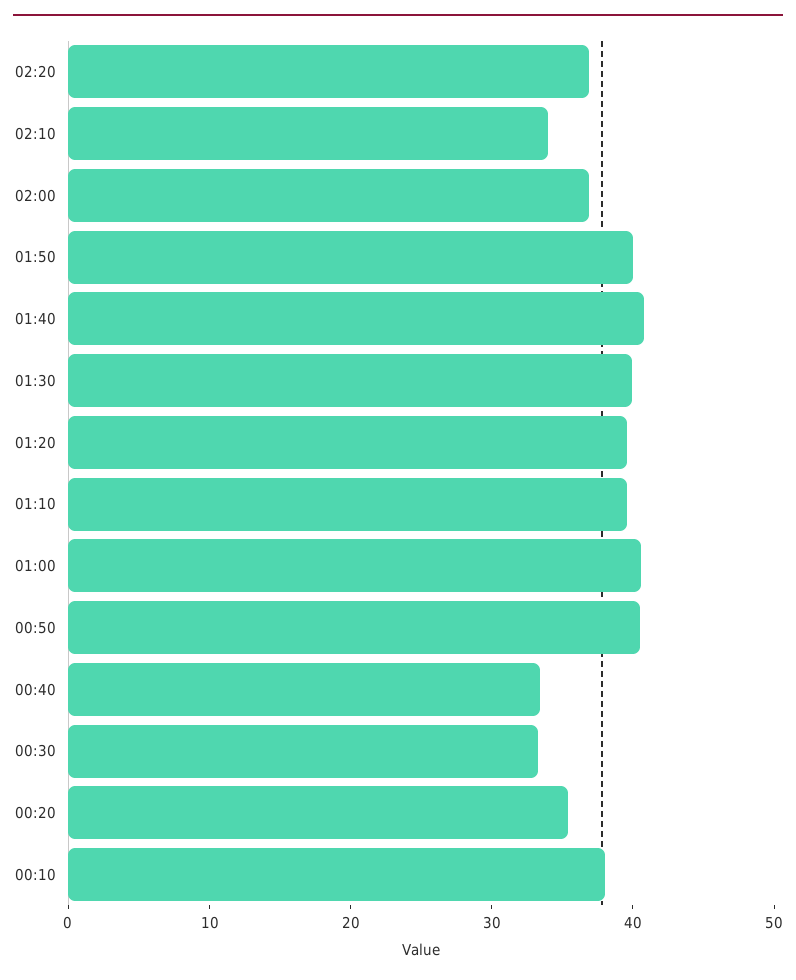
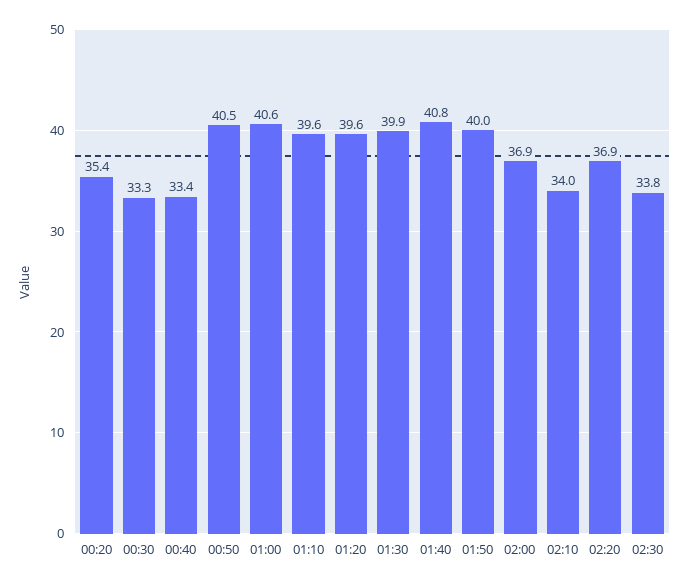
00:10: 38 -> none
02:30: none -> 33.8

